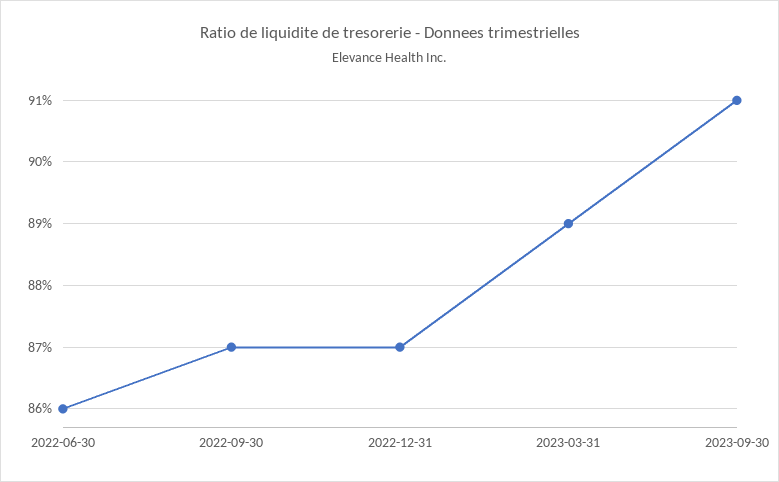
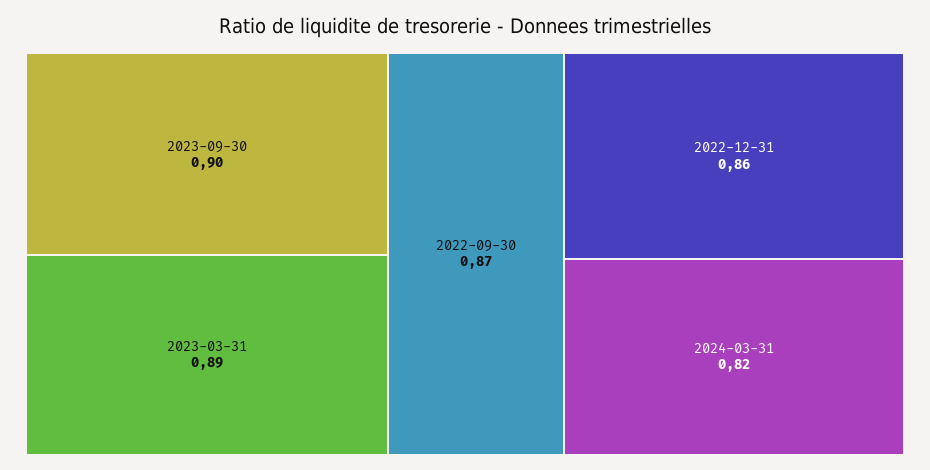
2022-06-30: 0.86 -> none
2022-12-31: 0.87 -> 0.86
2023-09-30: 0.91 -> 0.9
2024-03-31: none -> 0.82

